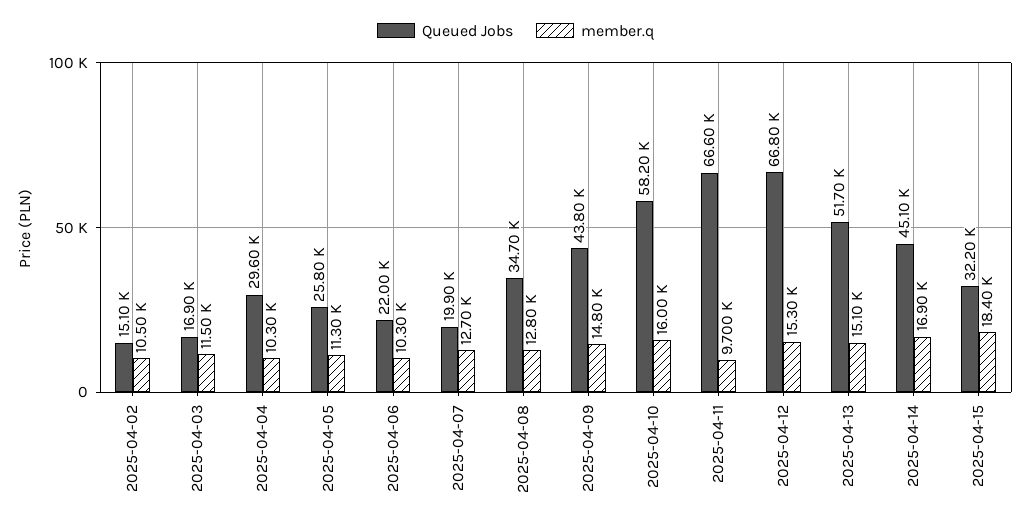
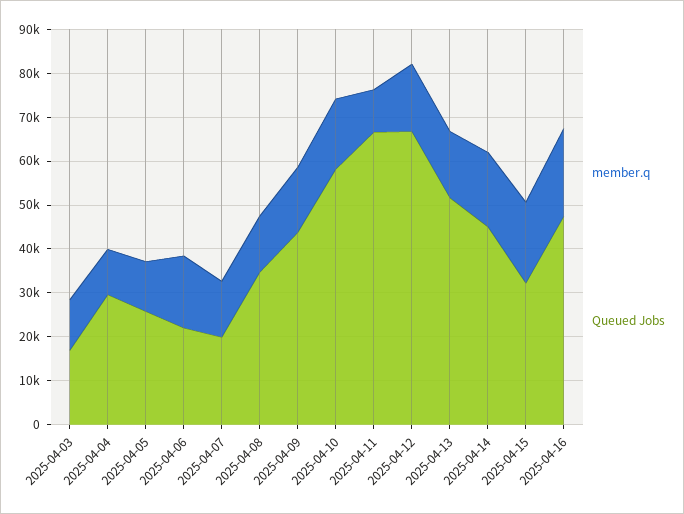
Queued Jobs, 2025-04-02: 15100 -> none
member.q, 2025-04-02: 10500 -> none
member.q, 2025-04-06: 10300 -> 16000
member.q, 2025-04-16: none -> 20000
Queued Jobs, 2025-04-16: none -> 48000

